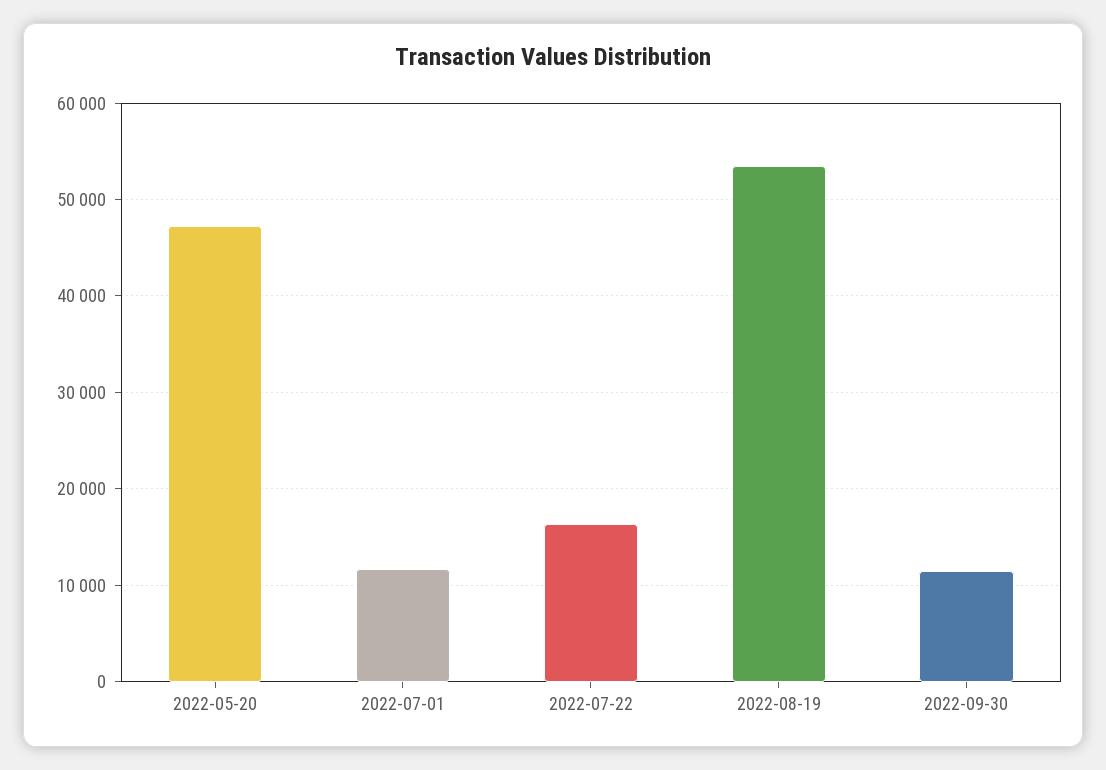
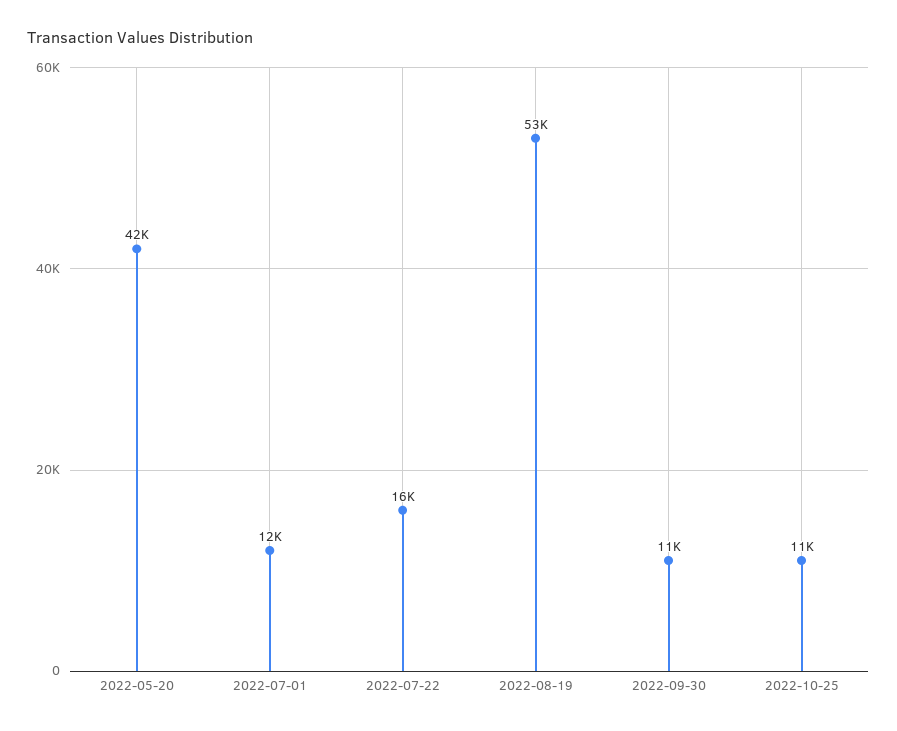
2022-05-20: 47000 -> 42000
2022-10-25: none -> 11000

